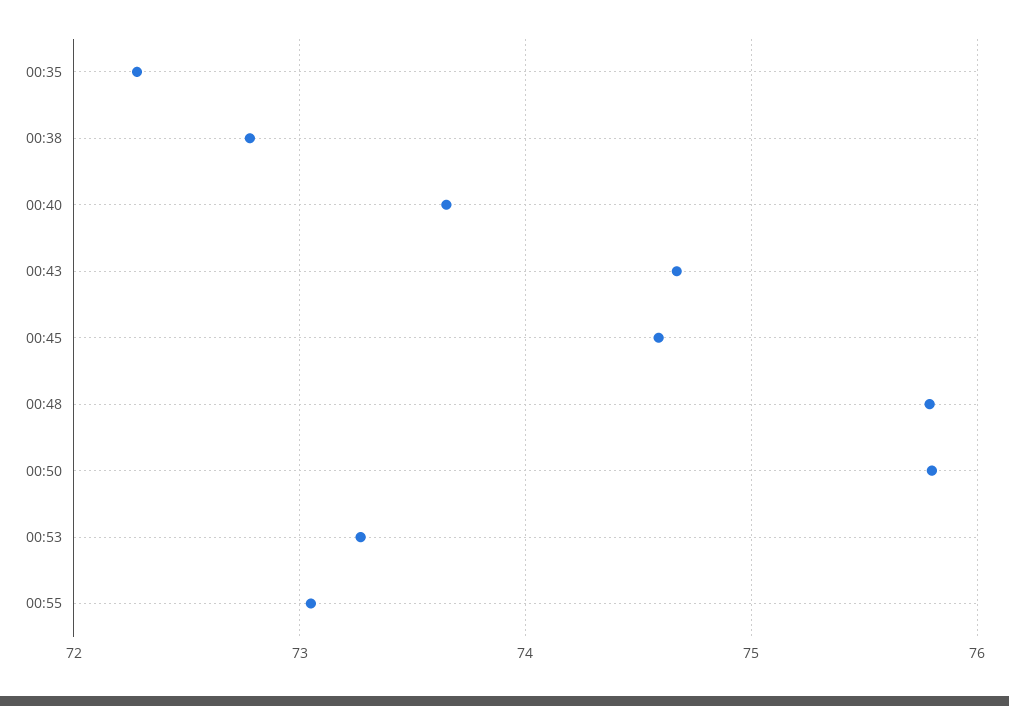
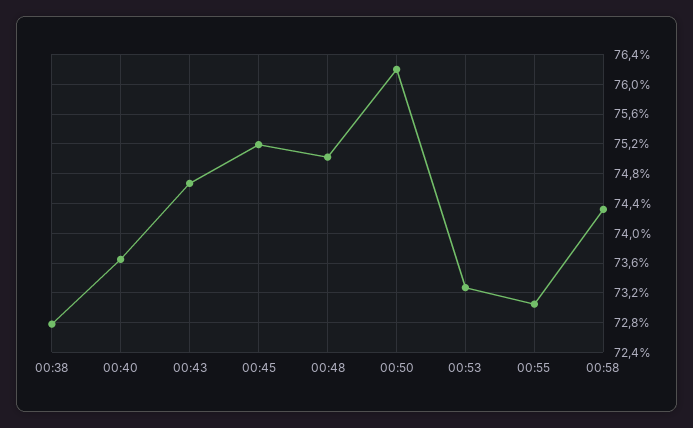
00:35: 72.3 -> none
00:45: 74.6 -> 75.2
00:48: 75.8 -> 75
00:50: 75.8 -> 76.2
00:58: none -> 74.3

